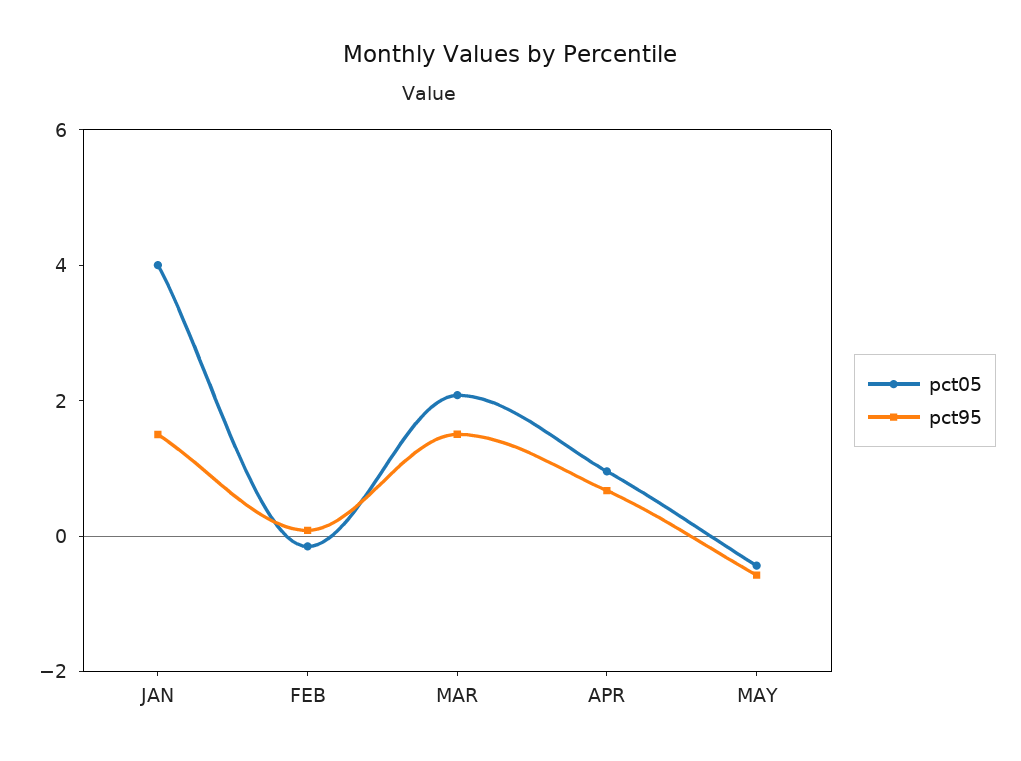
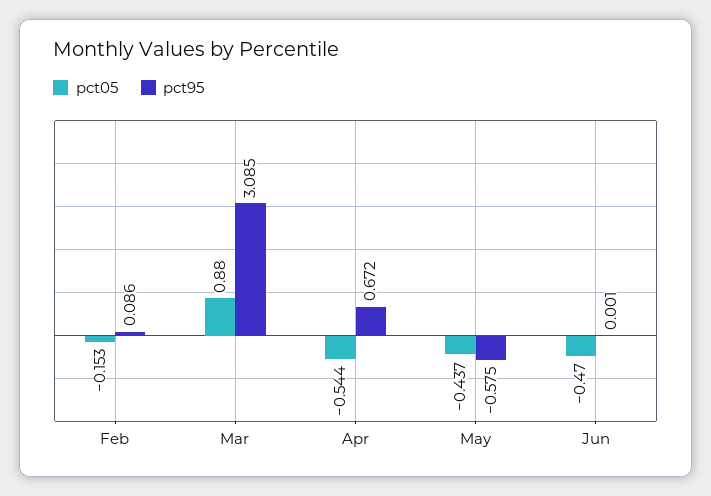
pct05, JAN: 4 -> none
pct95, JAN: 1.5 -> none
pct05, MAR: 2 -> 0.88
pct95, MAR: 1.5 -> 3.085
pct05, APR: 1 -> -0.544
pct05, Jun: none -> -0.47
pct95, Jun: none -> 0.001

